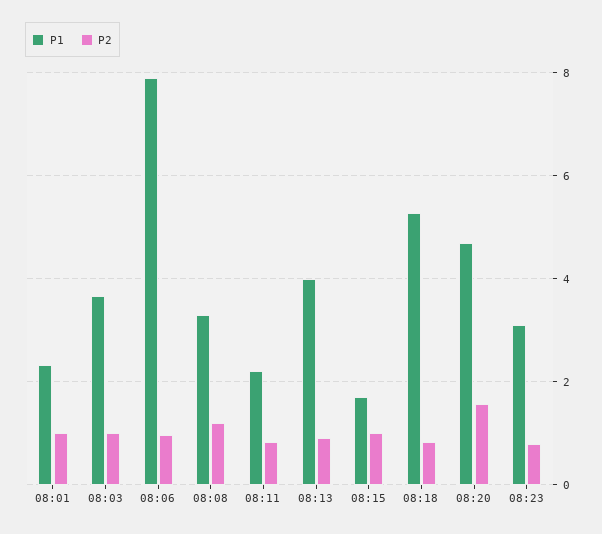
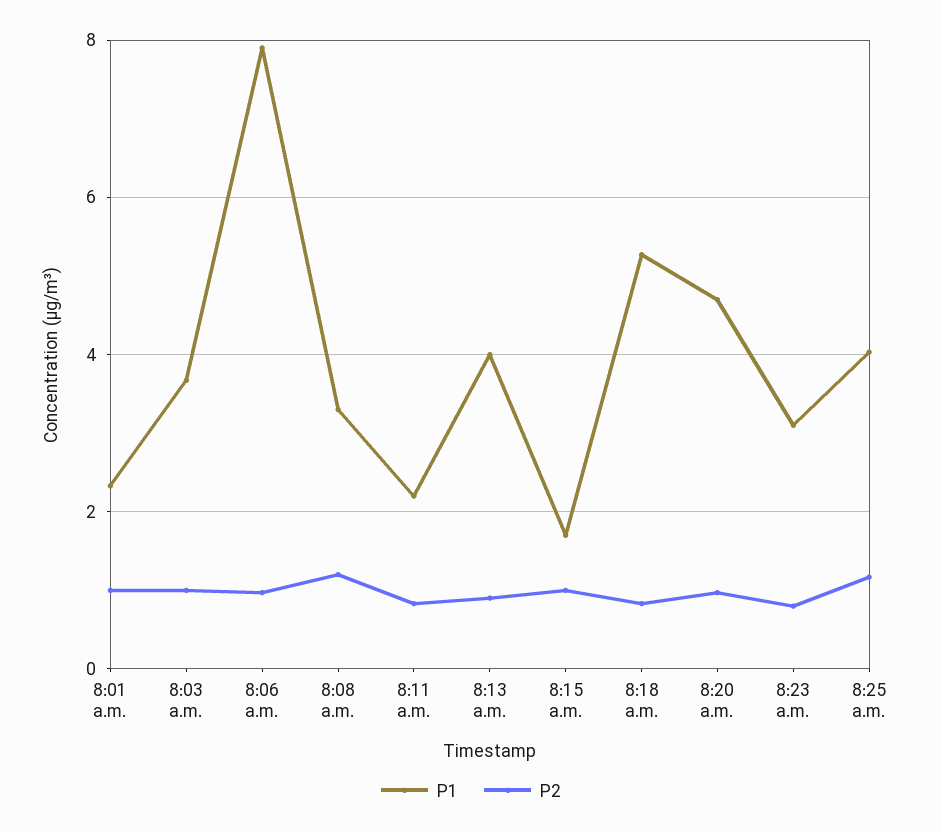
P2, 08:20: 1.6 -> 1
P1, 8:25 a.m.: none -> 4
P2, 8:25 a.m.: none -> 1.2

